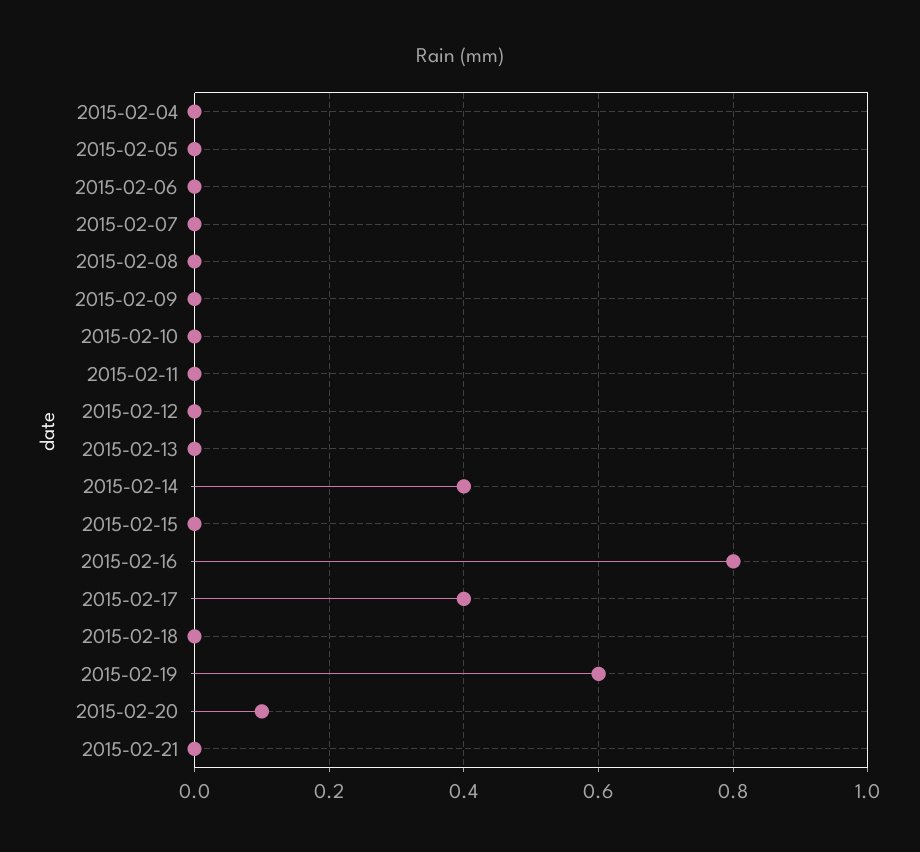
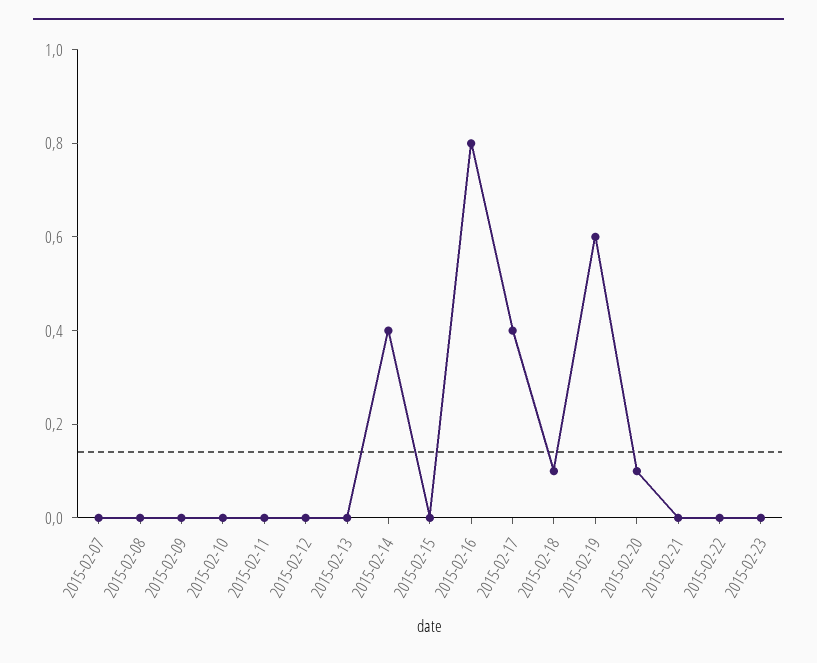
2015-02-04: 0 -> none
2015-02-05: 0 -> none
2015-02-06: 0 -> none
2015-02-18: 0 -> 0.1
2015-02-22: none -> 0
2015-02-23: none -> 0

